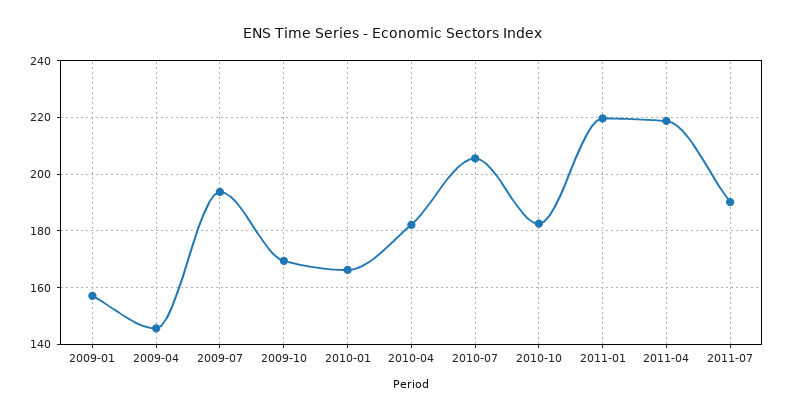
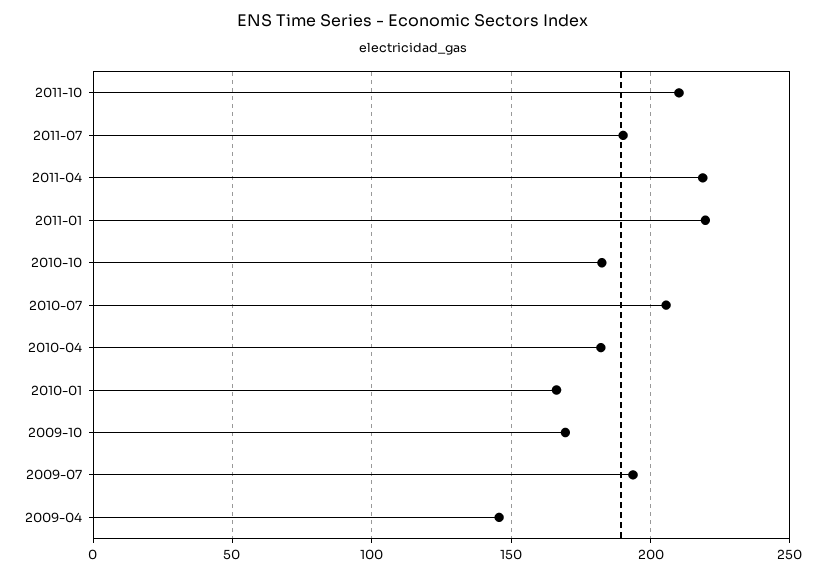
2009-01: 157.5 -> none
2011-10: none -> 210

